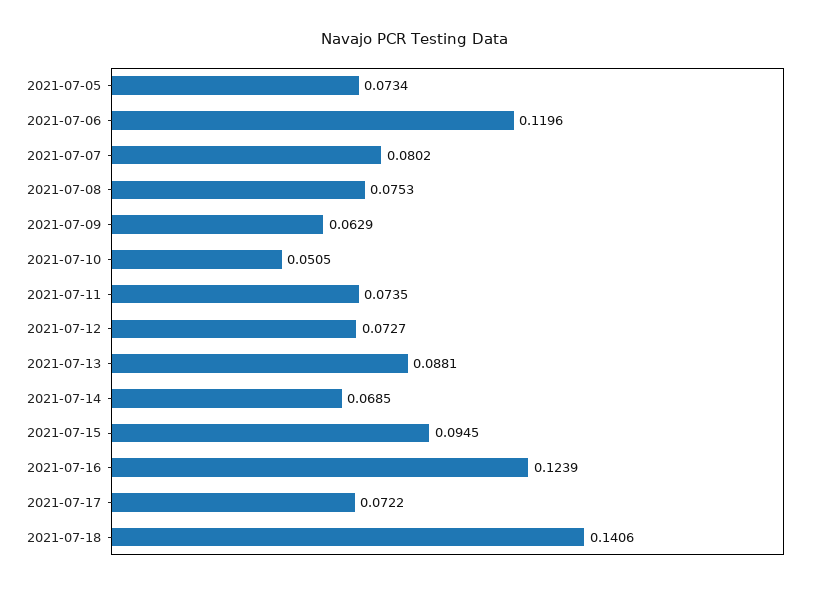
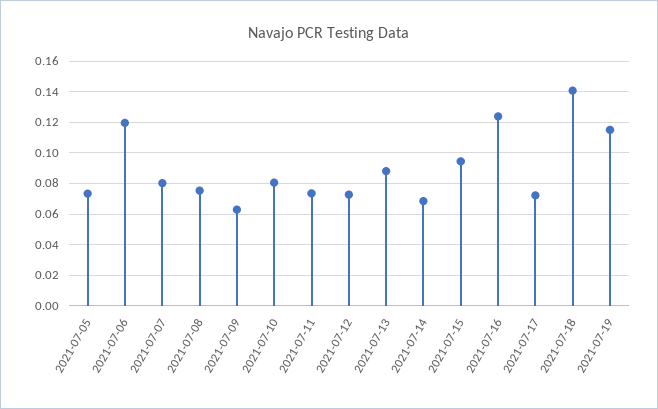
2021-07-10: 0.0505 -> 0.08
2021-07-19: none -> 0.115

